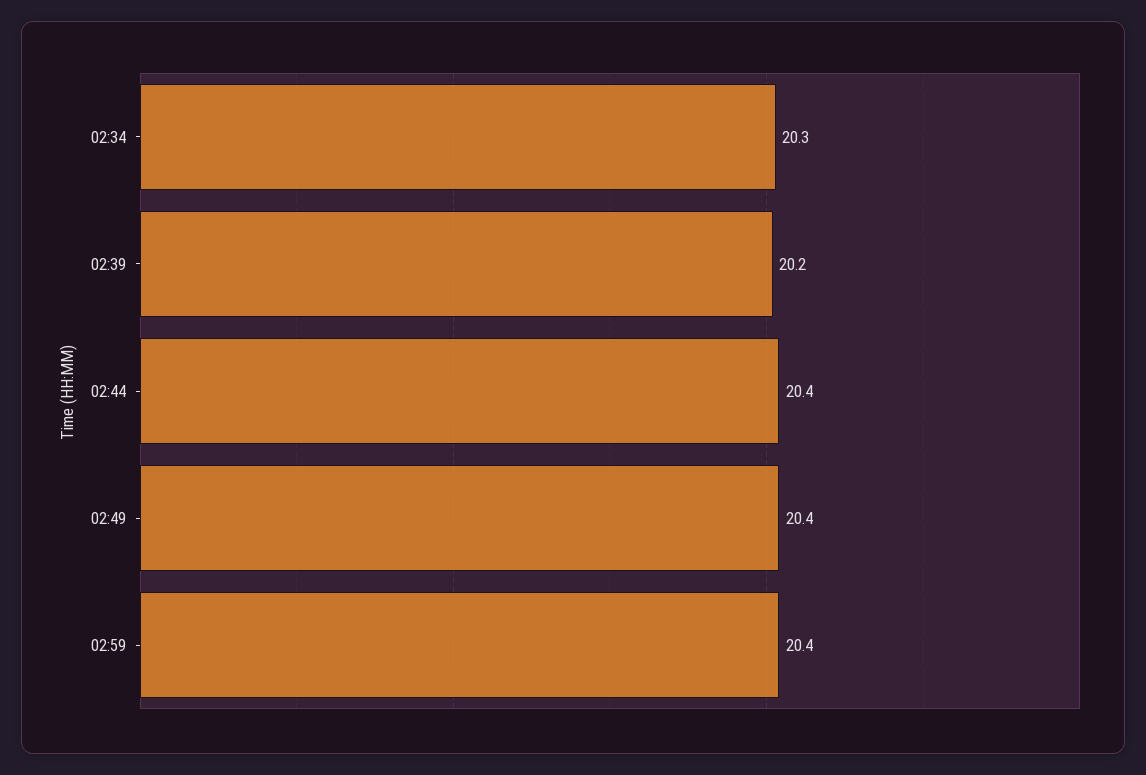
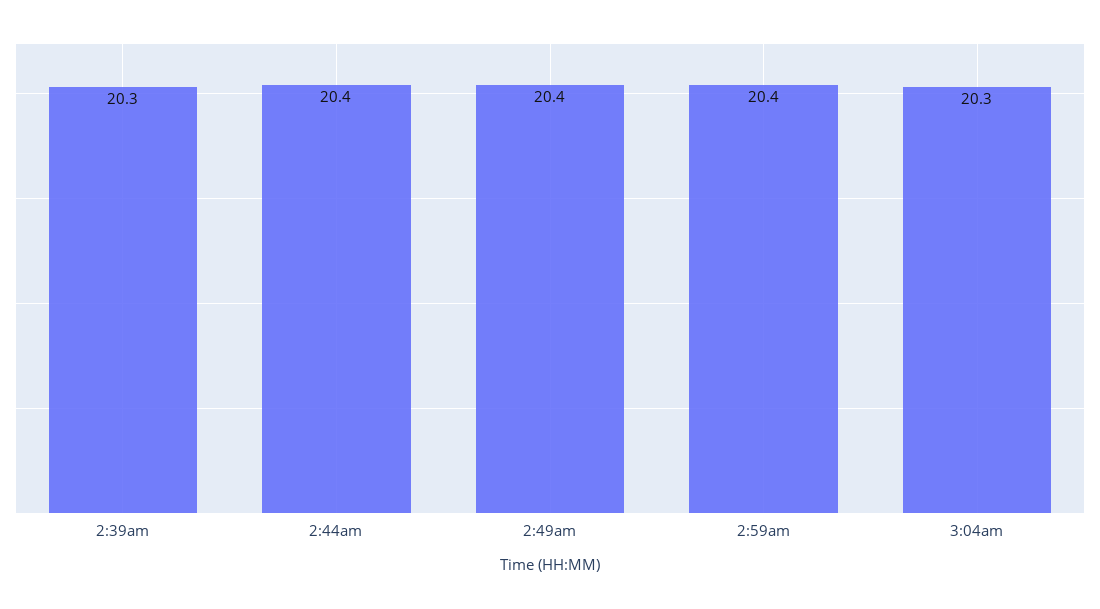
02:34: 20.3 -> none
02:39: 20.2 -> 20.3
3:04am: none -> 20.3

